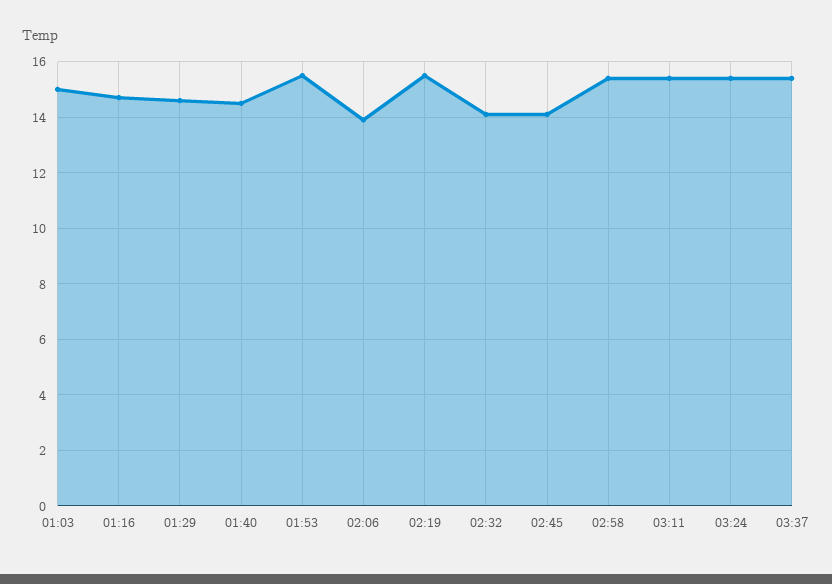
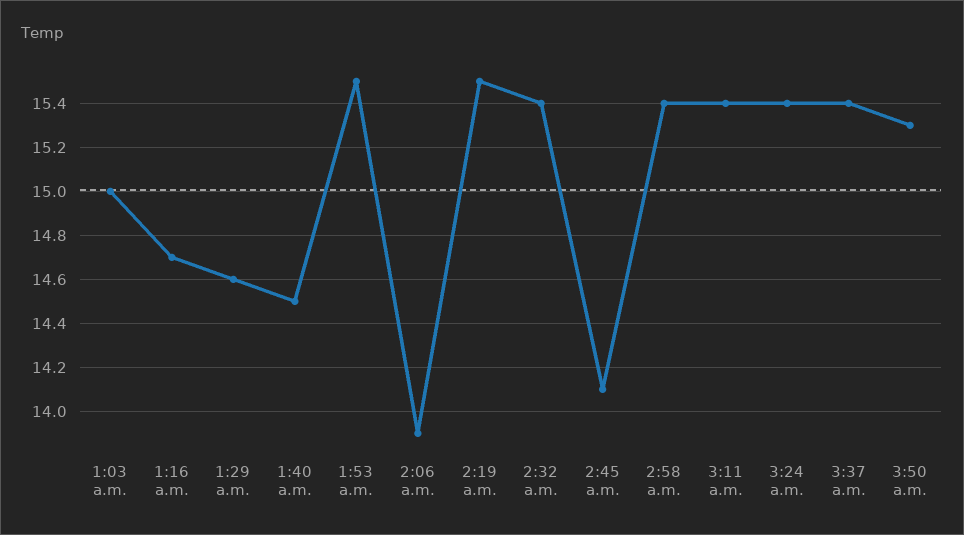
02:32: 14 -> 15.4
3:50 a.m.: none -> 15.3

